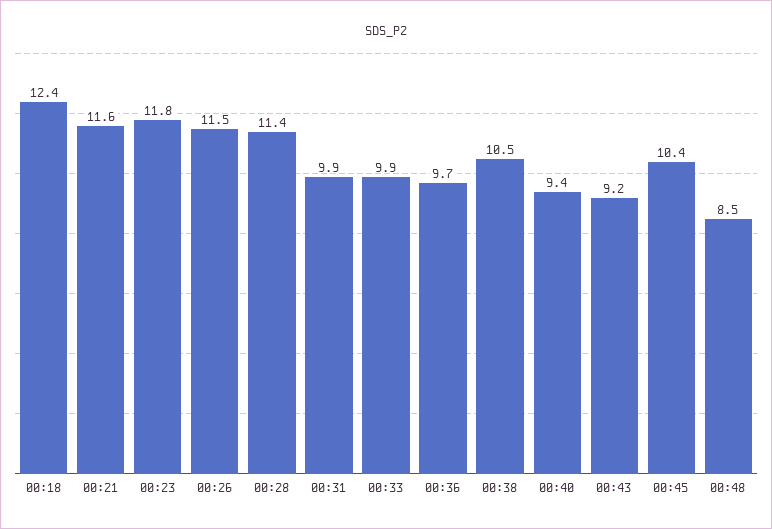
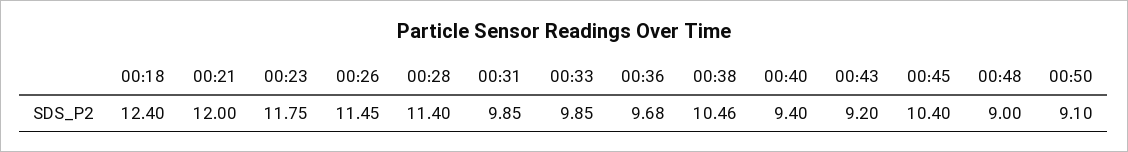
00:21: 11.6 -> 12
00:48: 8.5 -> 9
00:50: none -> 9.1

